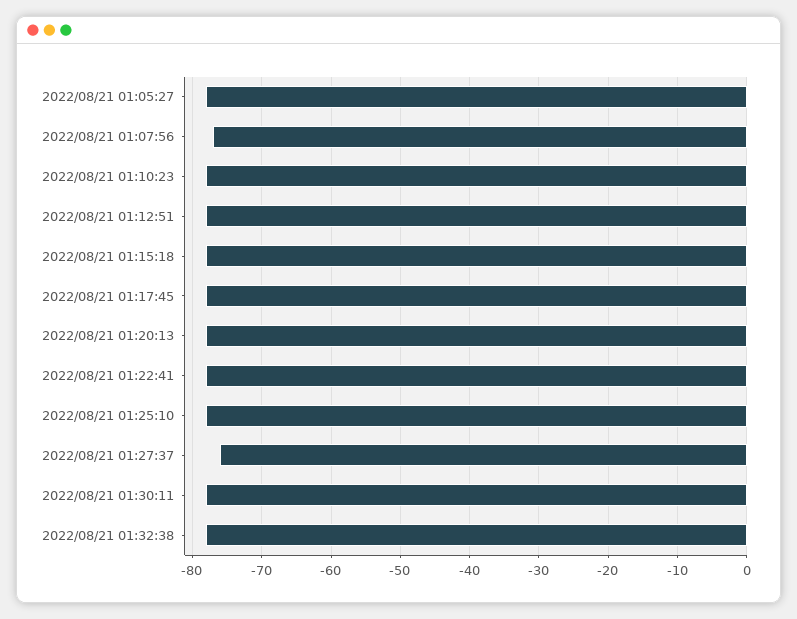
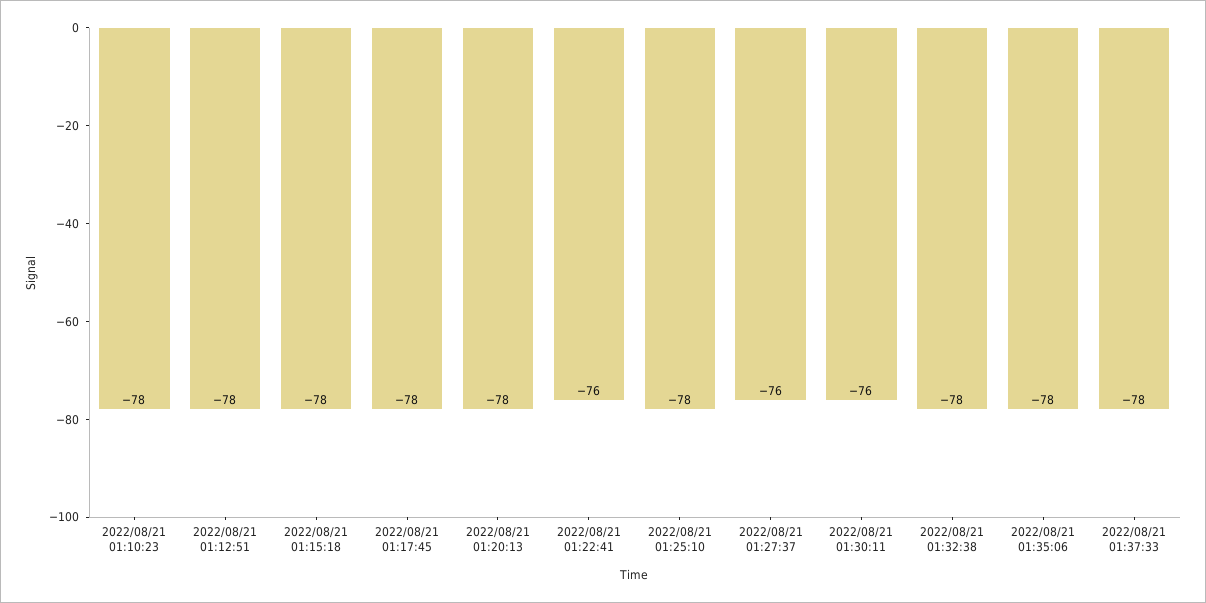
2022/08/21 01:05:27: -78 -> none
2022/08/21 01:07:56: -77 -> none
2022/08/21 01:22:41: -78 -> -76
2022/08/21 01:30:11: -78 -> -76
2022/08/21 01:35:06: none -> -78
2022/08/21 01:37:33: none -> -78

